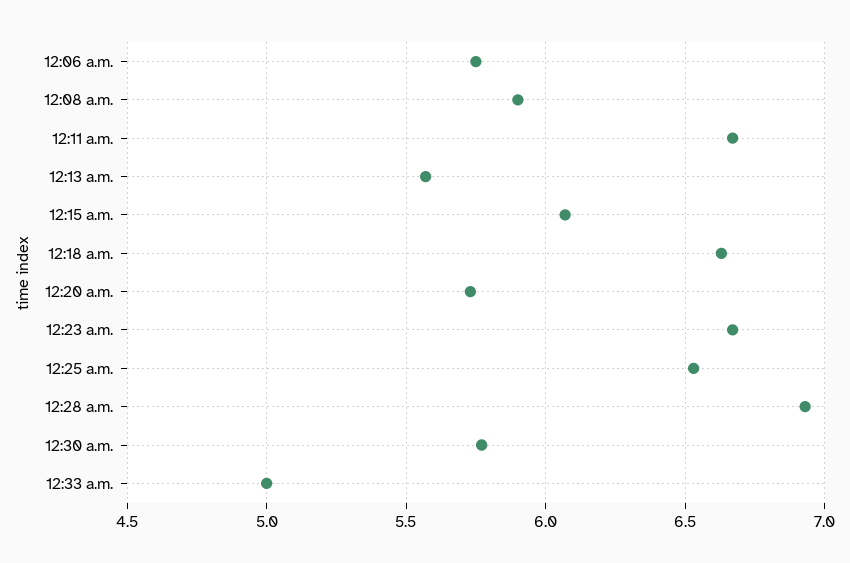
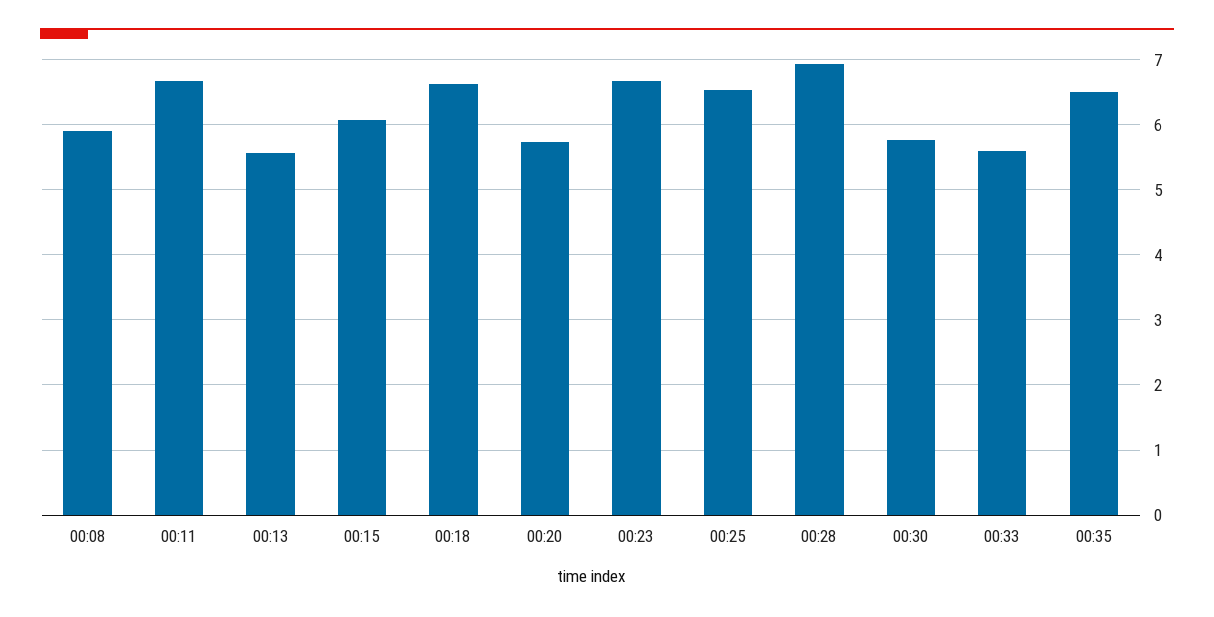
12:06 a.m.: 5.75 -> none
12:33 a.m.: 5 -> 5.6
00:35: none -> 6.5

